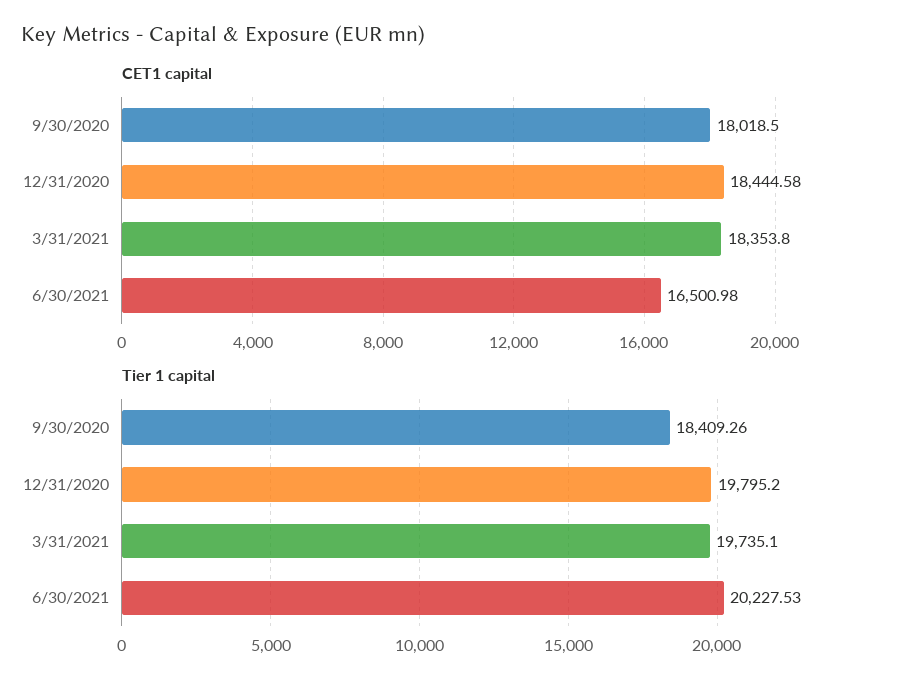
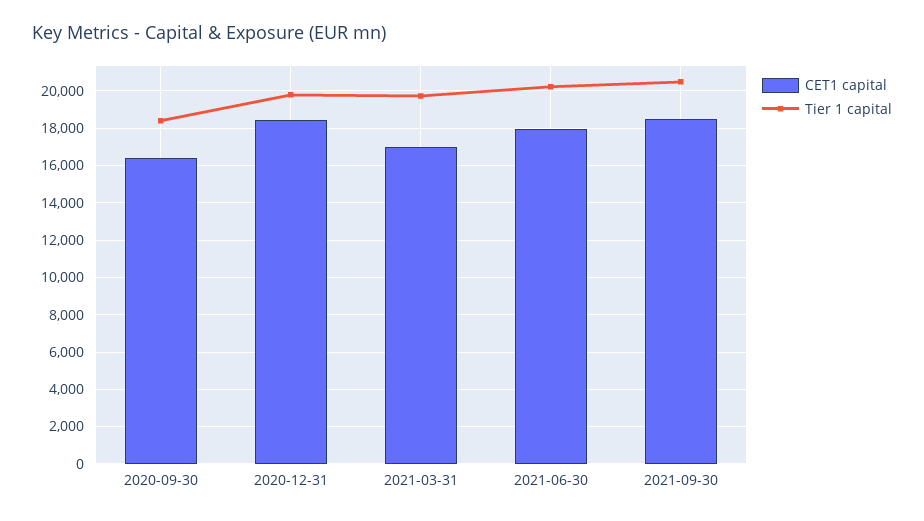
CET1 capital, 9/30/2020: 18018.5 -> 16500
CET1 capital, 3/31/2021: 18353.8 -> 17000
CET1 capital, 6/30/2021: 16500.98 -> 18000
CET1 capital, 2021-09-30: none -> 18500
Tier 1 capital, 2021-09-30: none -> 20500

